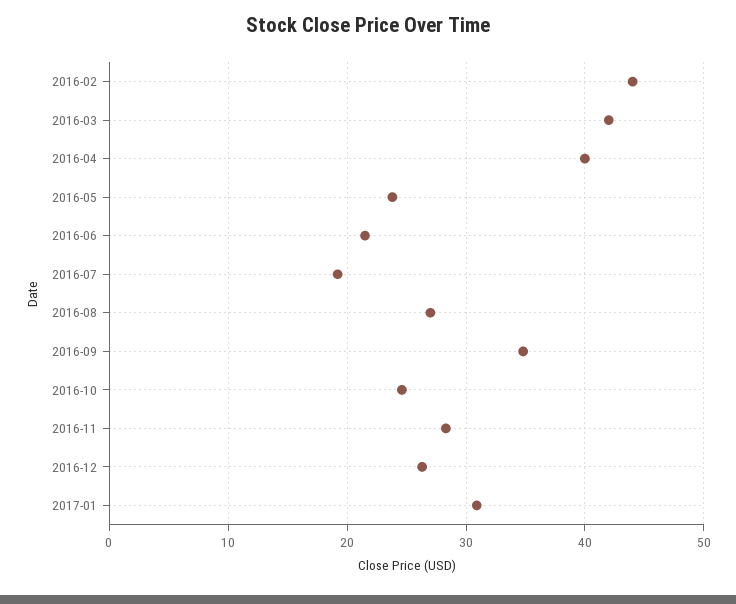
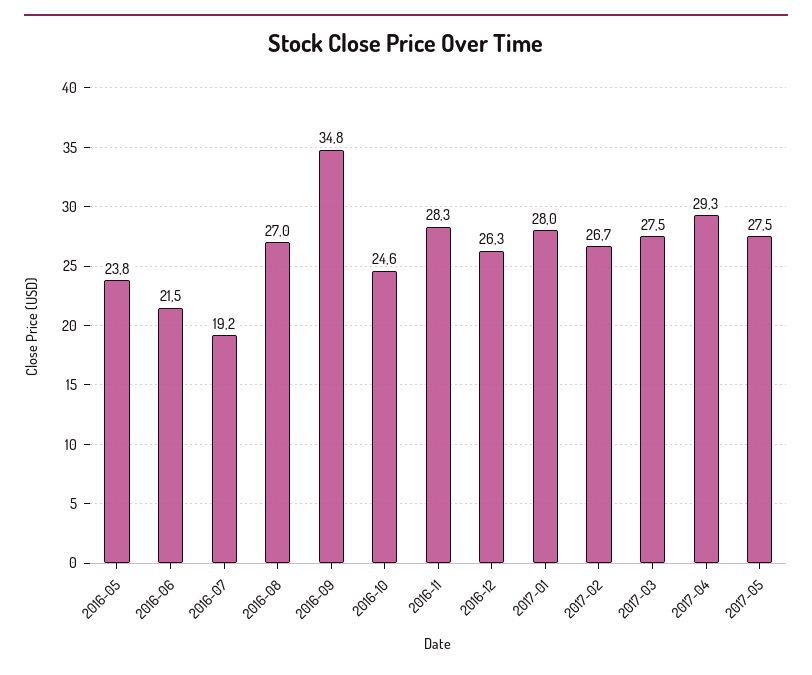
2016-02: 44 -> none
2016-03: 42 -> none
2016-04: 40 -> none
2017-01: 31 -> 28
2017-02: none -> 26.7
2017-03: none -> 27.5
2017-04: none -> 29.3
2017-05: none -> 27.5

